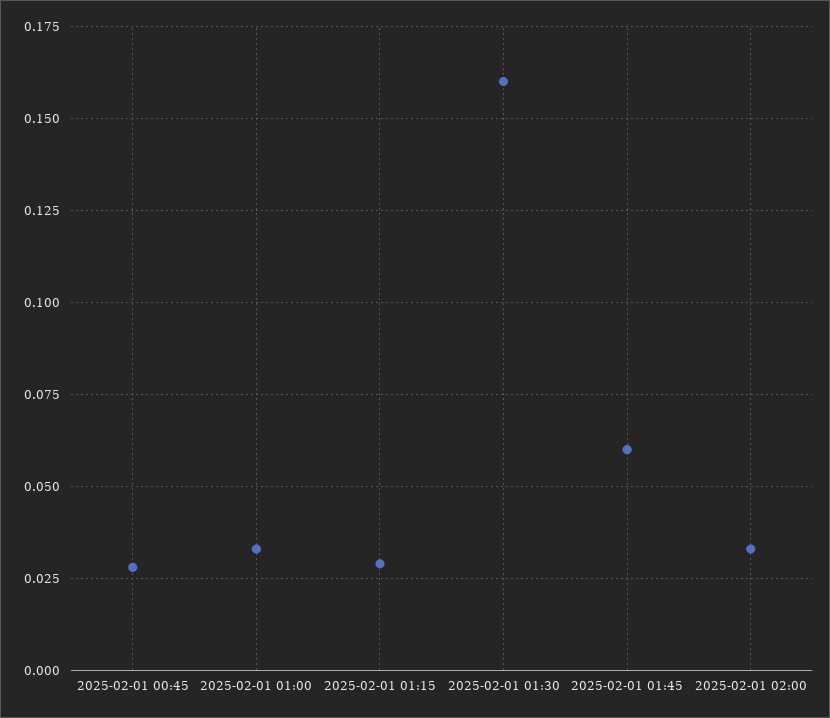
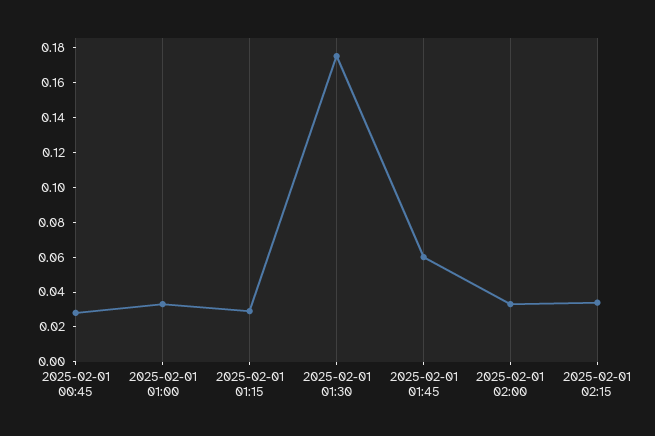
2025-02-01 01:30: 0.16 -> 0.175
2025-02-01 02:15: none -> 0.035

